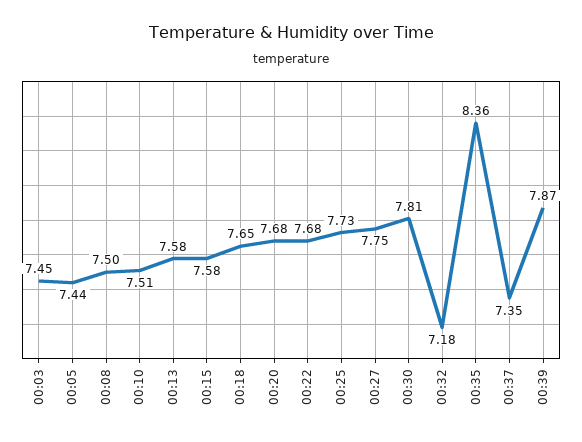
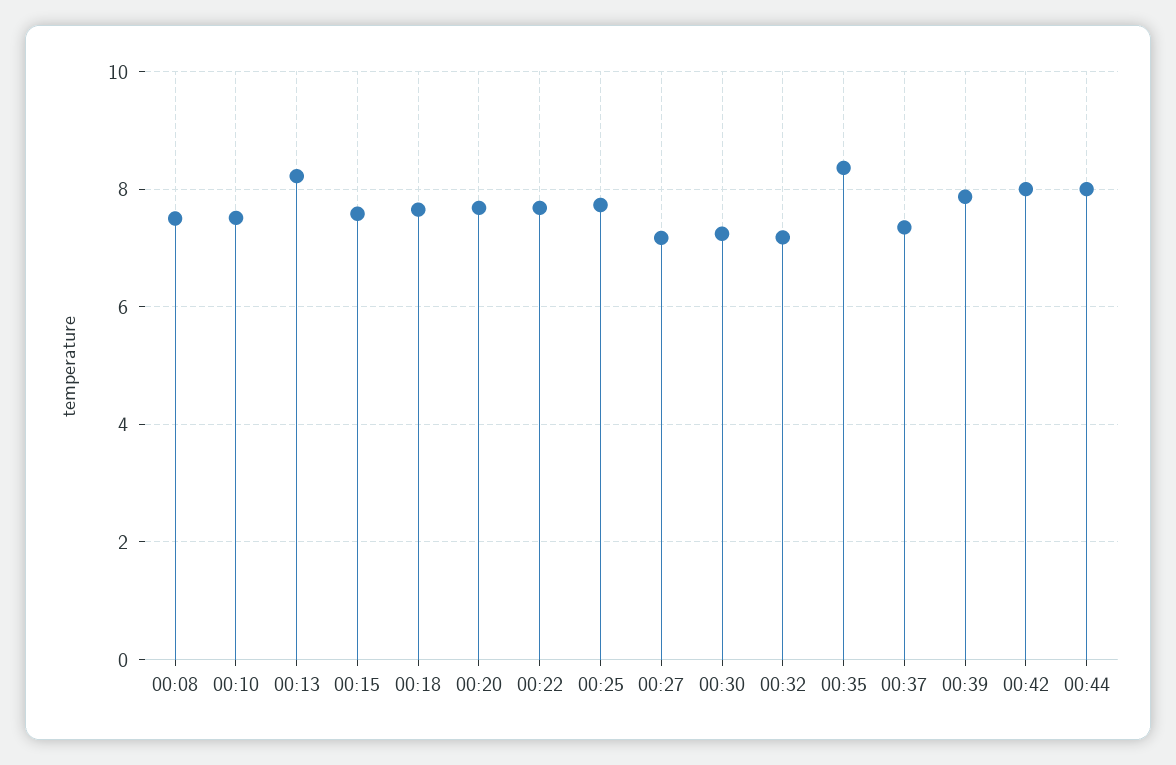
00:03: 7.45 -> none
00:05: 7.44 -> none
00:13: 7.58 -> 8.2
00:27: 7.75 -> 7.2
00:30: 7.81 -> 7.2
00:42: none -> 8
00:44: none -> 8

